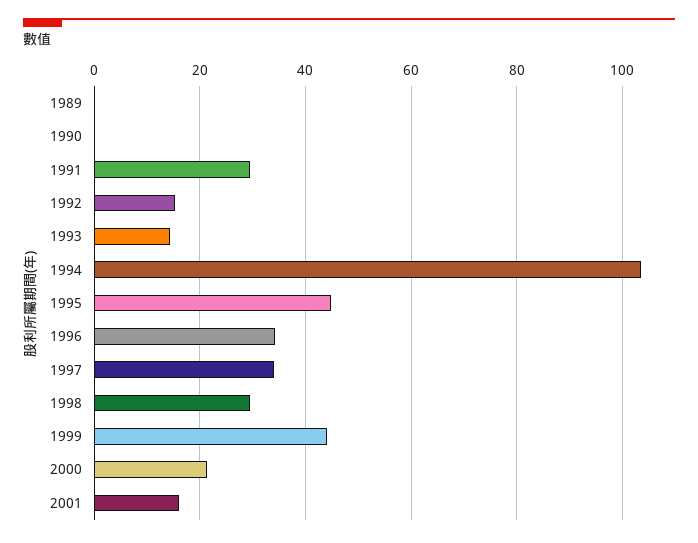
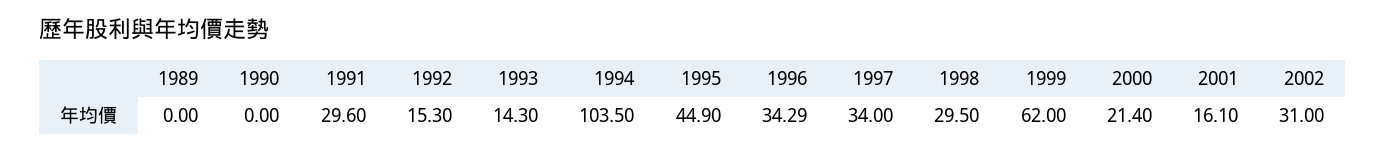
1999: 44 -> 62
2002: none -> 31

